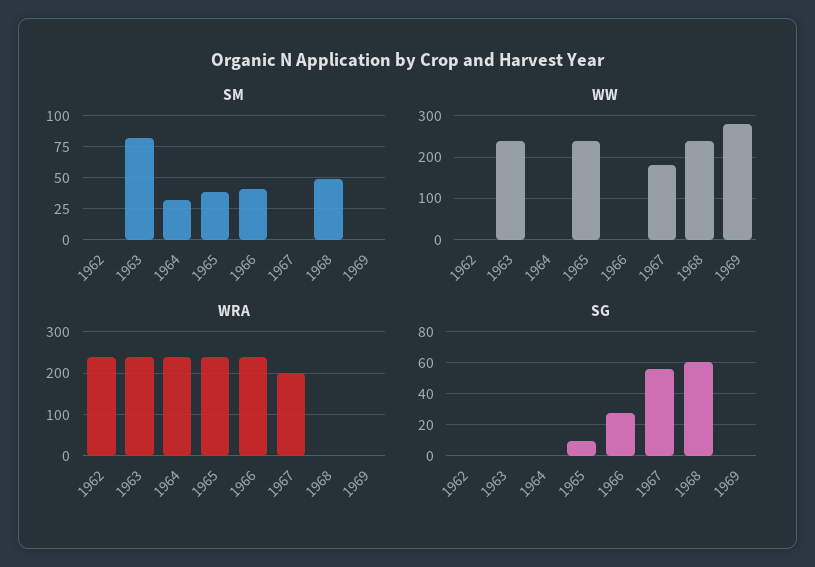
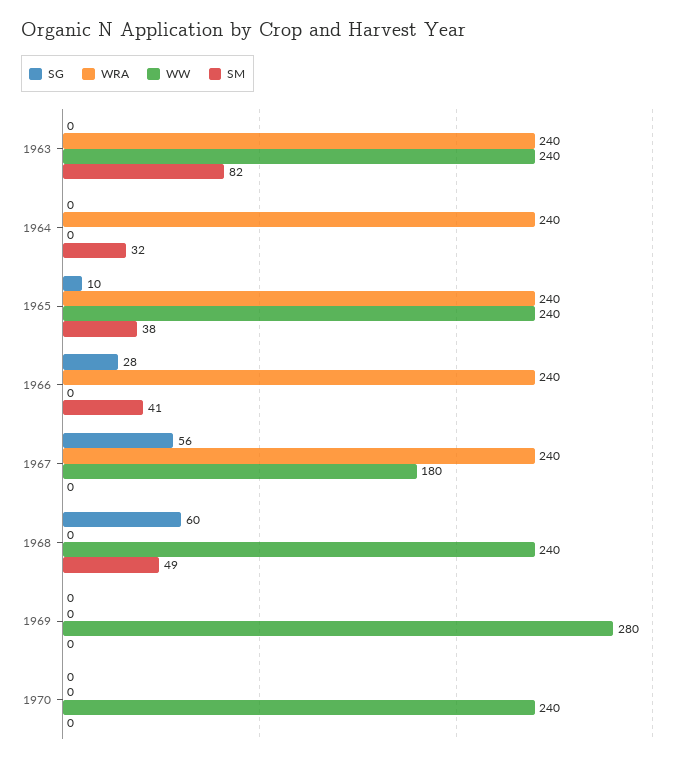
SM, 1962: 0 -> none
WW, 1962: 0 -> none
WRA, 1962: 240 -> none
WRA, 1967: 200 -> 240
SG, 1962: 0 -> none
SG, 1970: none -> 0
WRA, 1970: none -> 0
WW, 1970: none -> 240
SM, 1970: none -> 0

